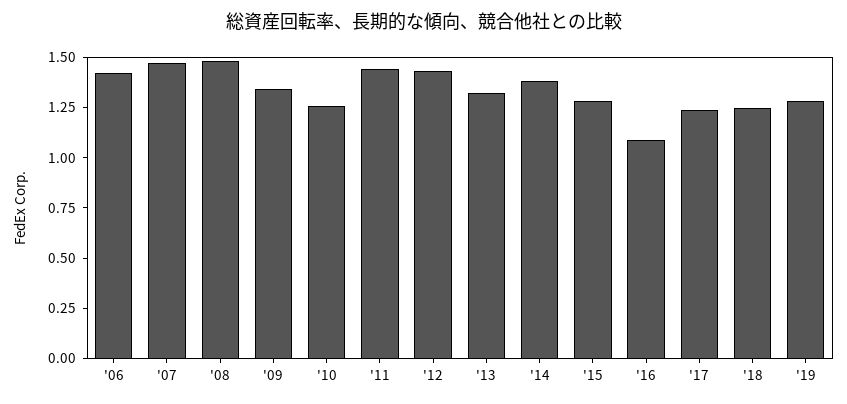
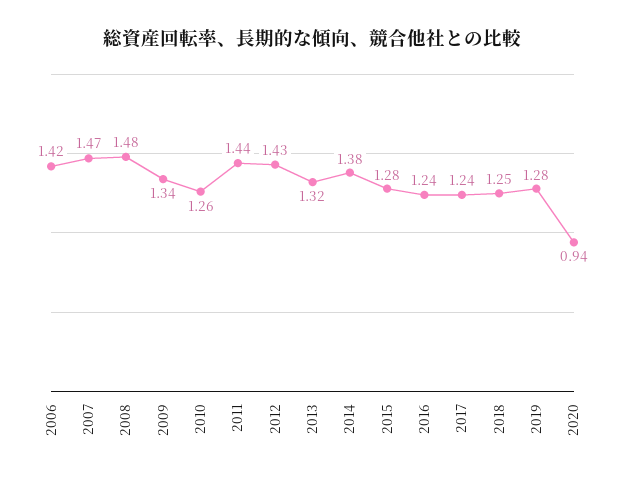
'16: 1.1 -> 1.24
2020: none -> 0.94

